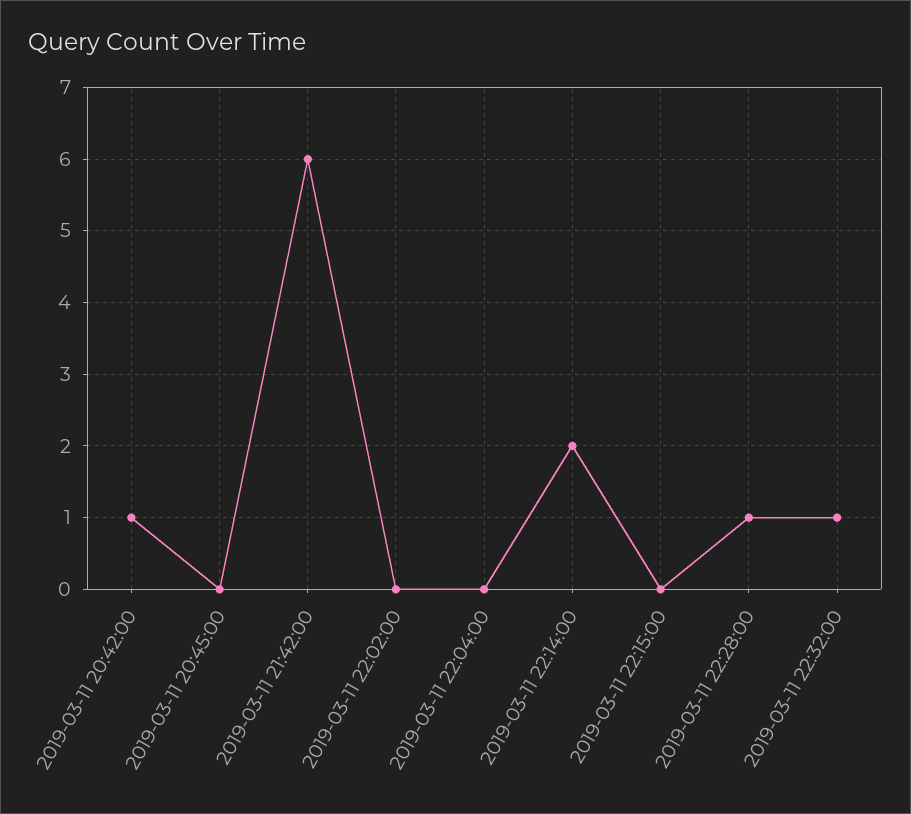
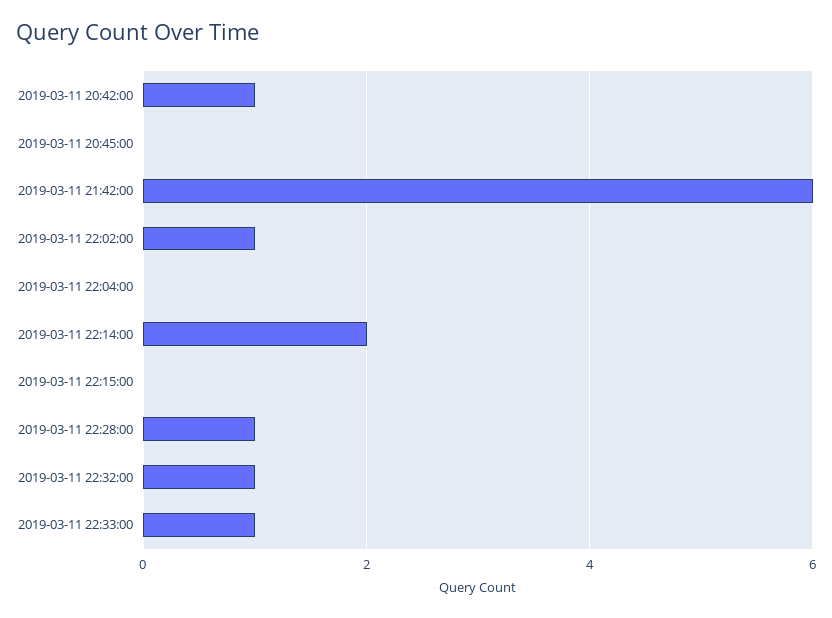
2019-03-11 22:02:00: 0 -> 1
2019-03-11 22:33:00: none -> 1

